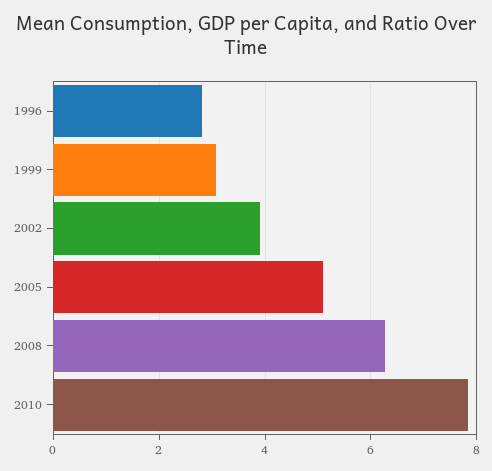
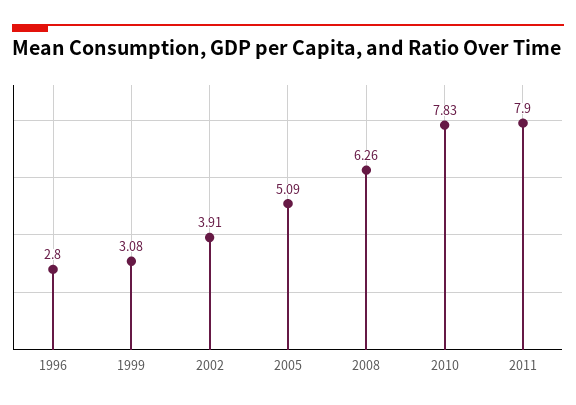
2011: none -> 7.9

